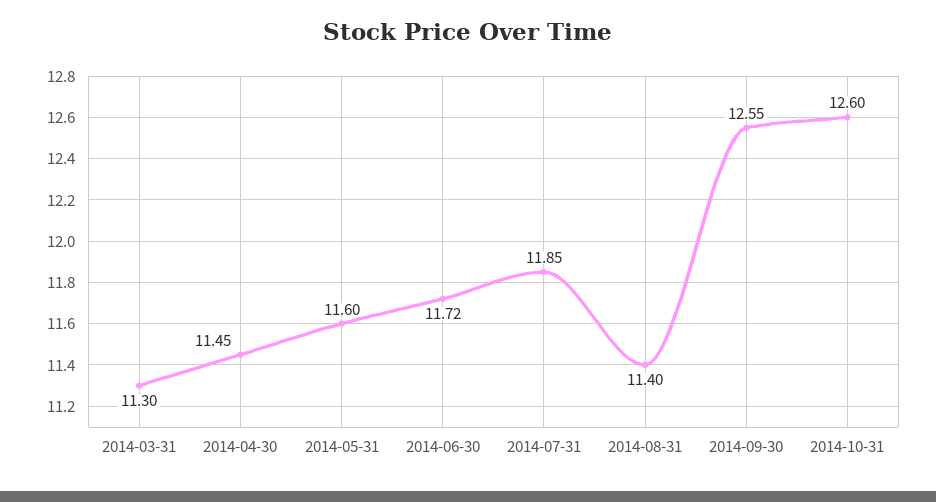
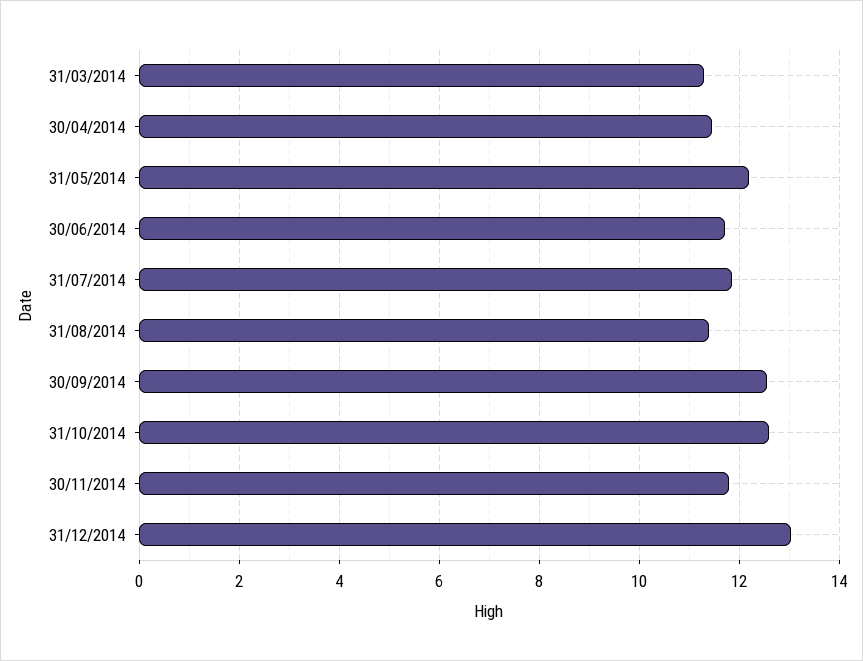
2014-05-31: 11.6 -> 12.2
30/11/2014: none -> 11.8
31/12/2014: none -> 13

